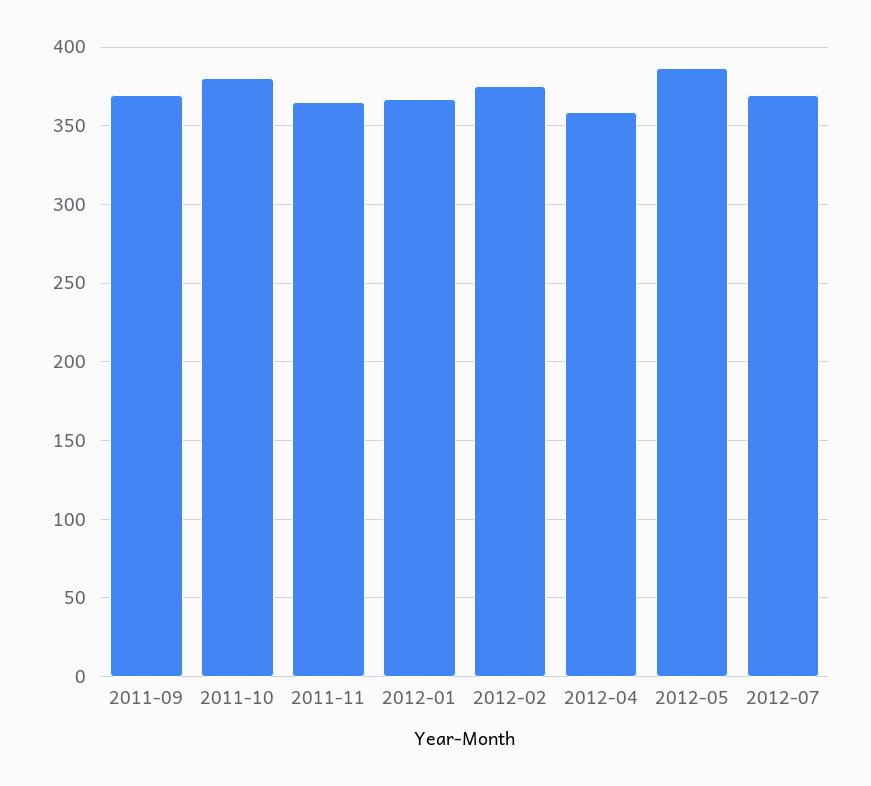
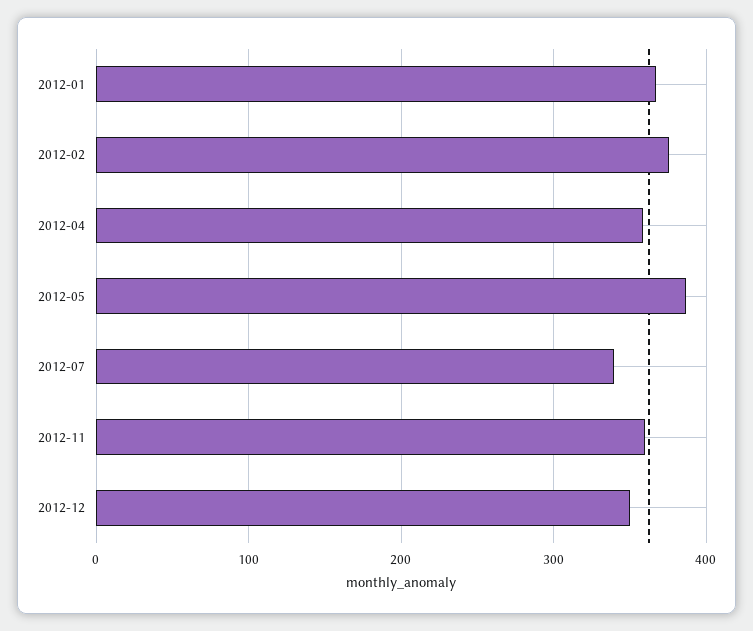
2011-09: 370 -> none
2011-10: 380 -> none
2011-11: 365 -> none
2012-07: 370 -> 340
2012-11: none -> 360
2012-12: none -> 350

